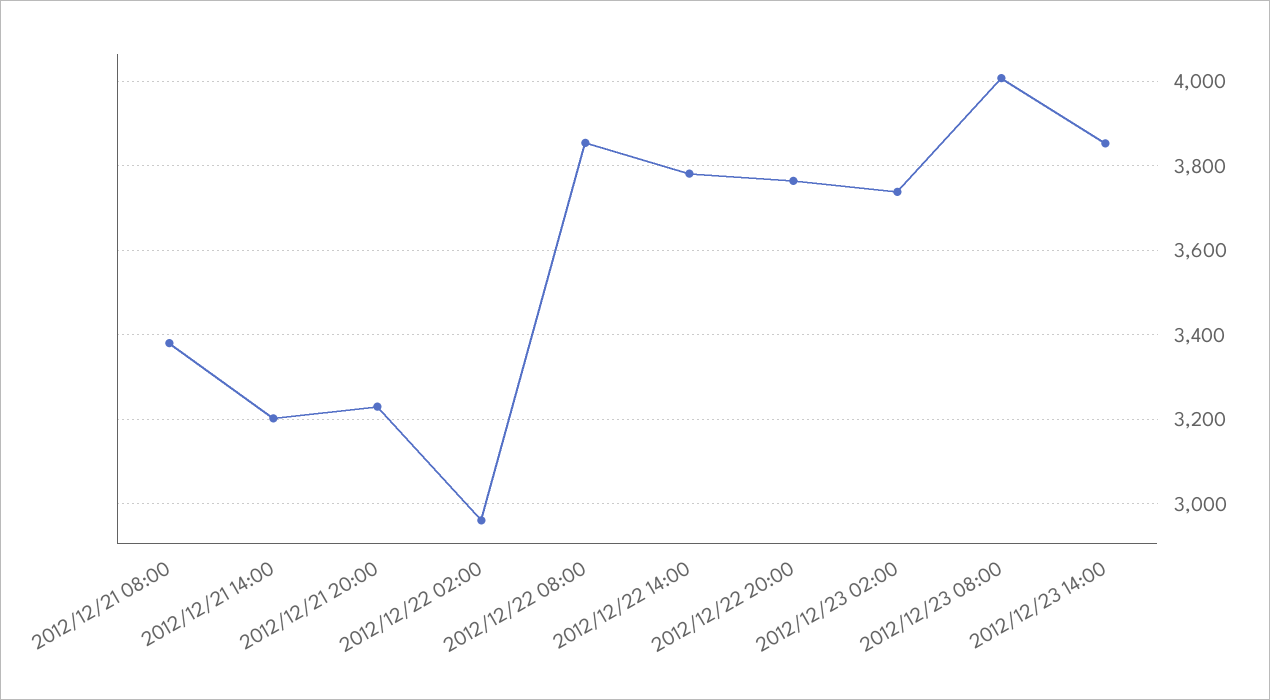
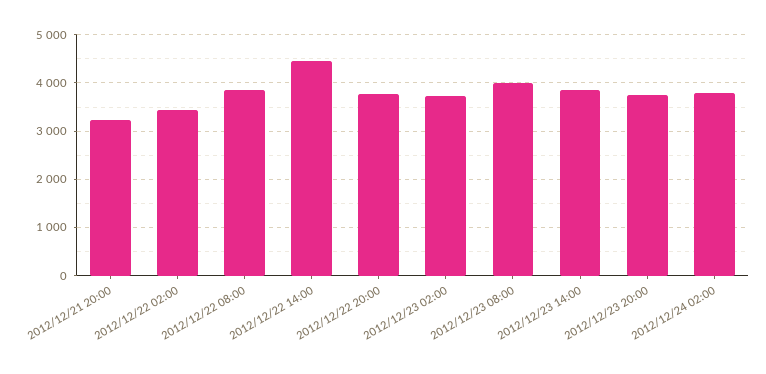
2012/12/21 08:00: 3380 -> none
2012/12/21 14:00: 3200 -> none
2012/12/22 02:00: 2960 -> 3400
2012/12/22 14:00: 3780 -> 4400
2012/12/23 20:00: none -> 3800
2012/12/24 02:00: none -> 3800

